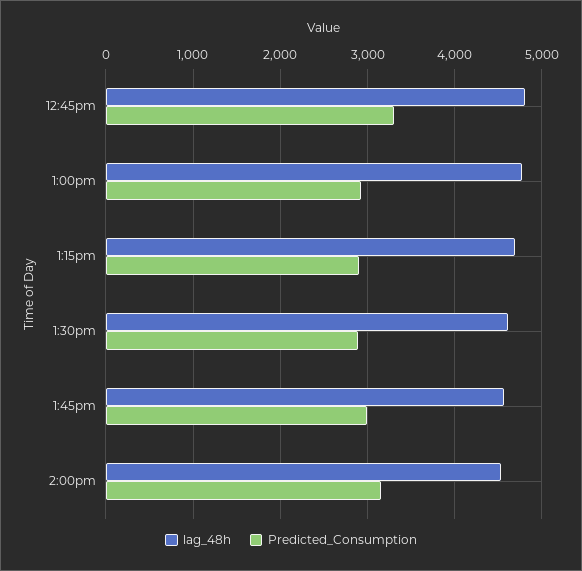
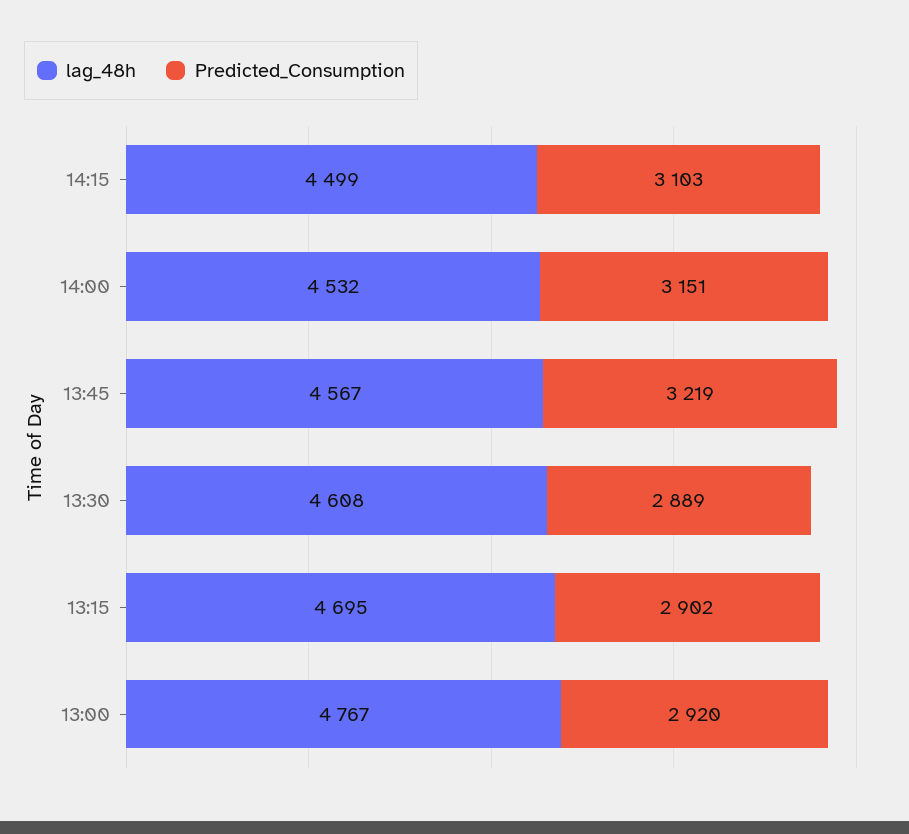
lag_48h, 12:45pm: 4800 -> none
Predicted_Consumption, 12:45pm: 3300 -> none
Predicted_Consumption, 1:45pm: 3000 -> 3219
lag_48h, 14:15: none -> 4499
Predicted_Consumption, 14:15: none -> 3103

